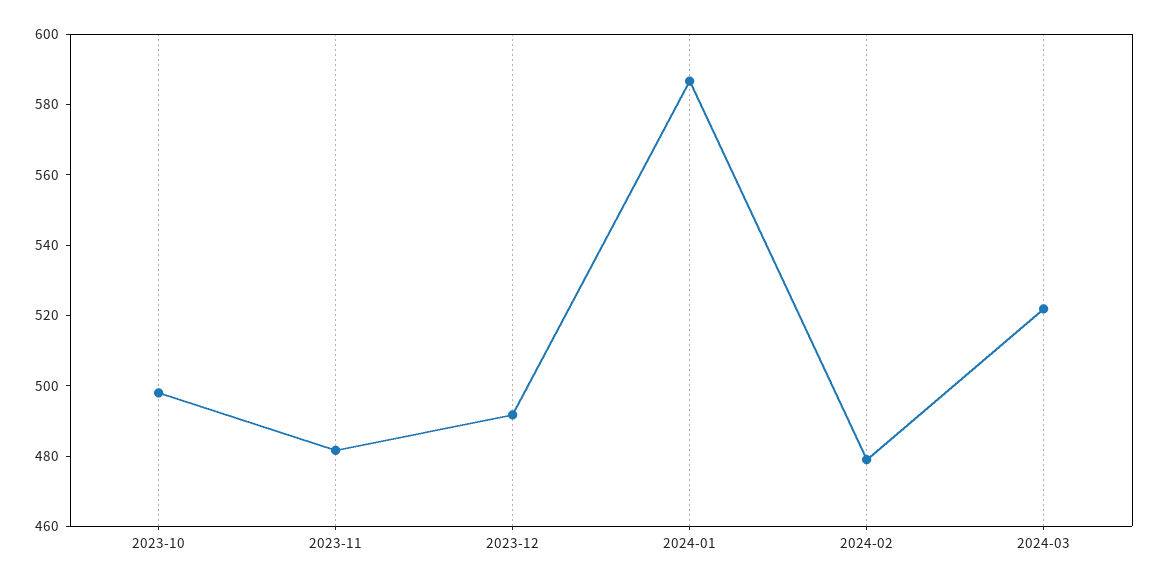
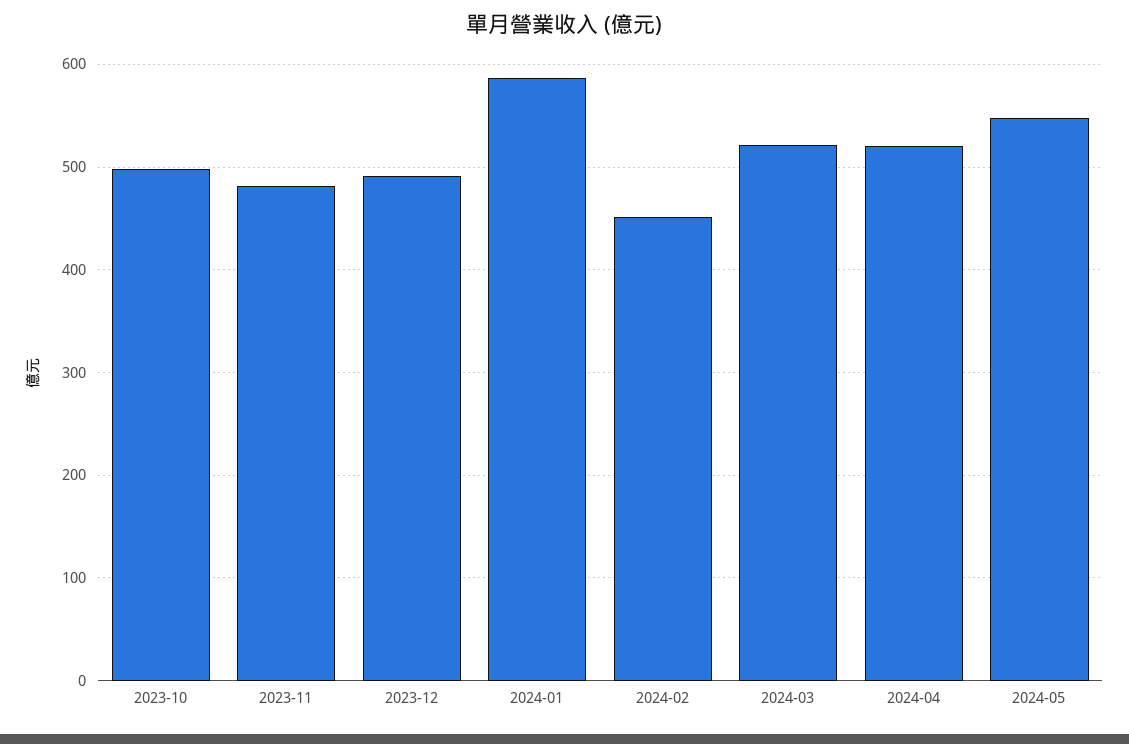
2024-02: 480 -> 450
2024-04: none -> 520
2024-05: none -> 550

